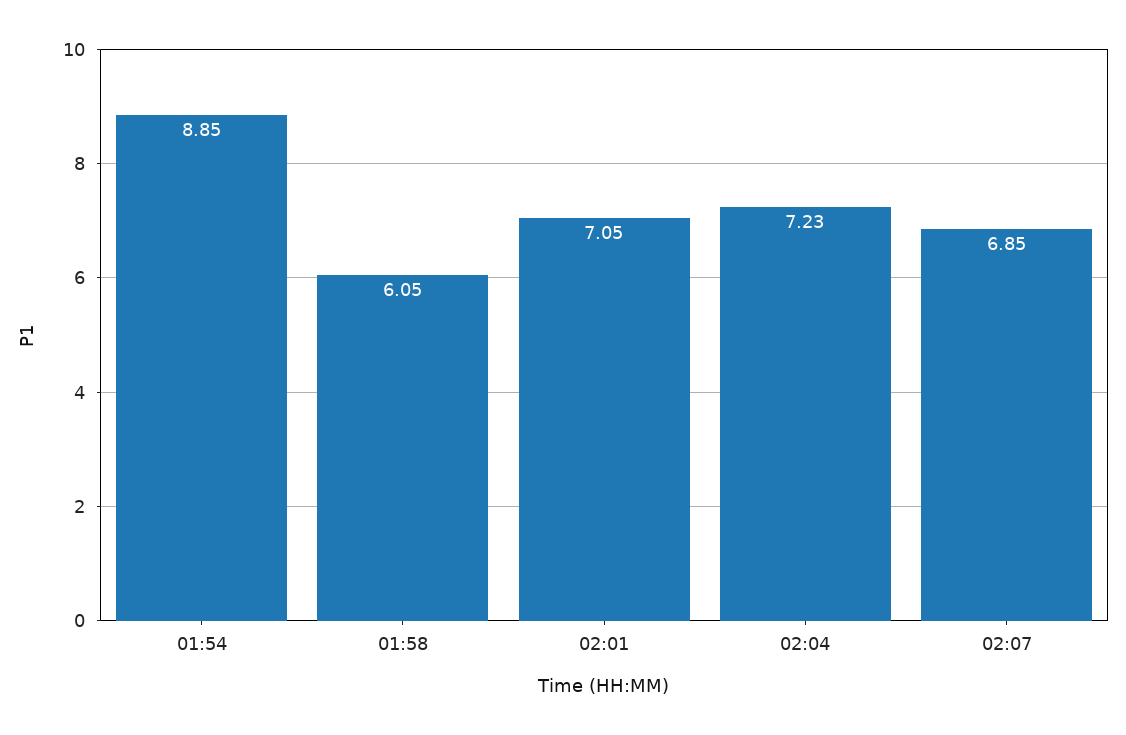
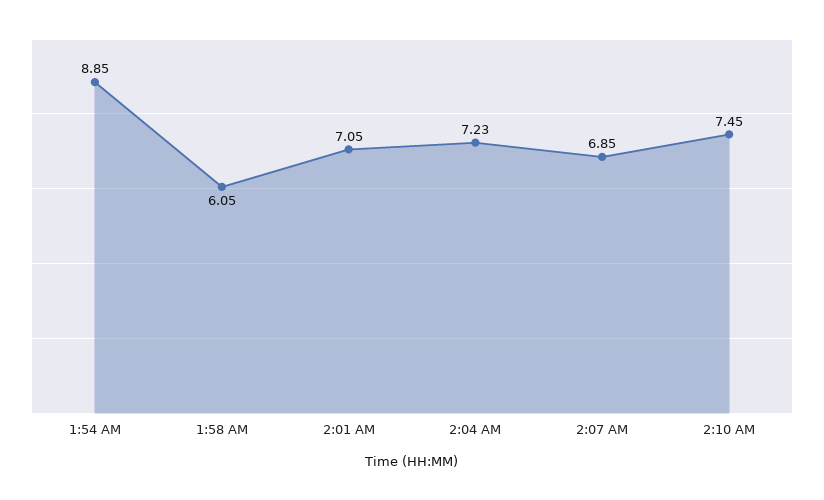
2:10 AM: none -> 7.45

